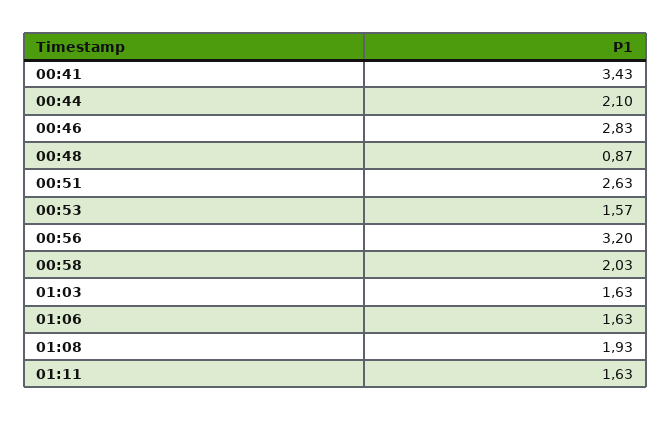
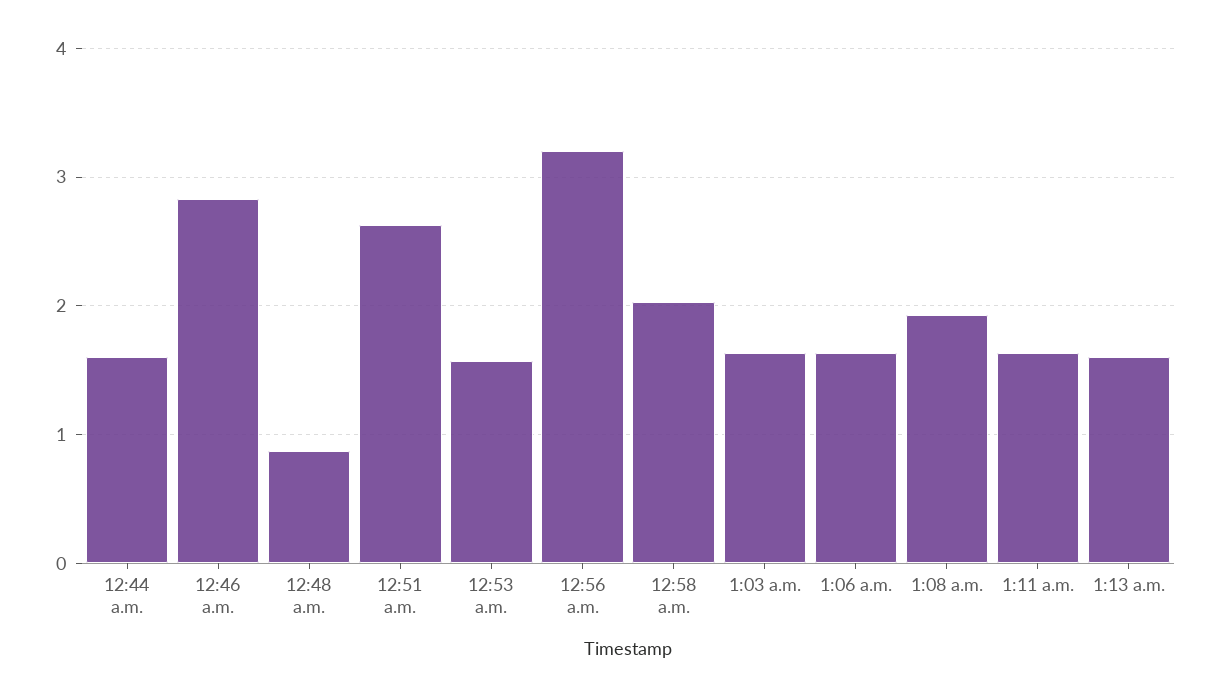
00:41: 3.43 -> none
00:44: 2.1 -> 1.6
1:13 a.m.: none -> 1.6

